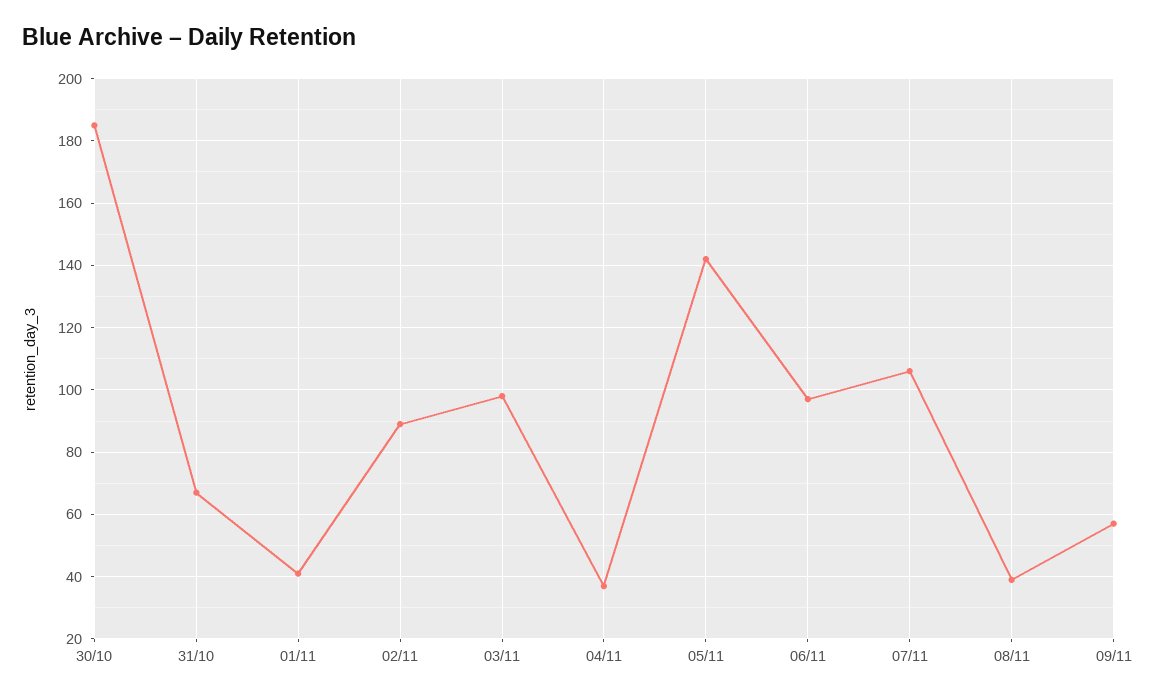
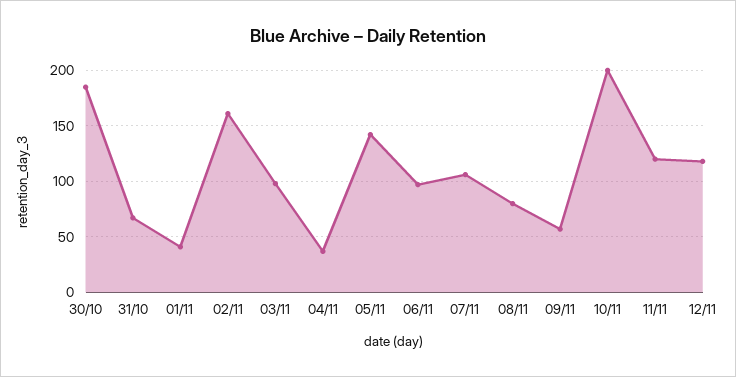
02/11: 90 -> 160
08/11: 40 -> 80
10/11: none -> 200
11/11: none -> 120
12/11: none -> 120

